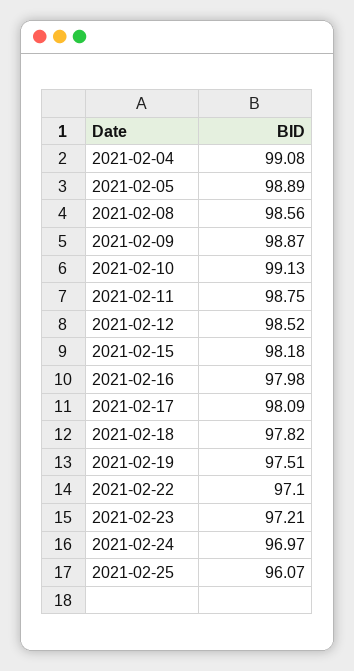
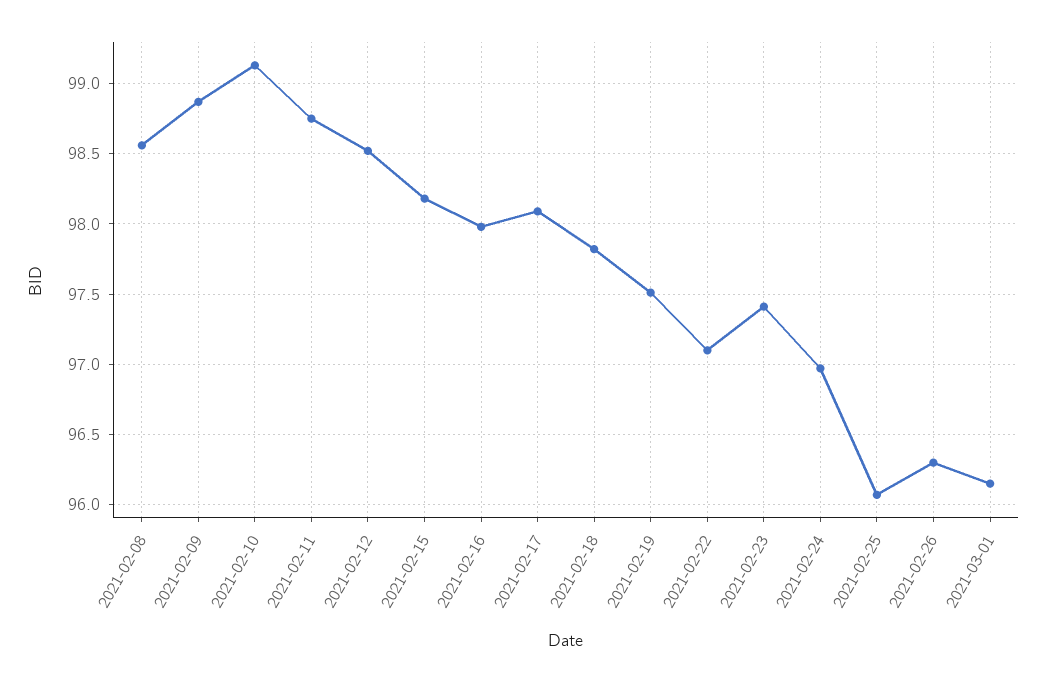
2021-02-04: 99.08 -> none
2021-02-05: 98.89 -> none
2021-02-23: 97.21 -> 97.4
2021-02-26: none -> 96.3
2021-03-01: none -> 96.15

